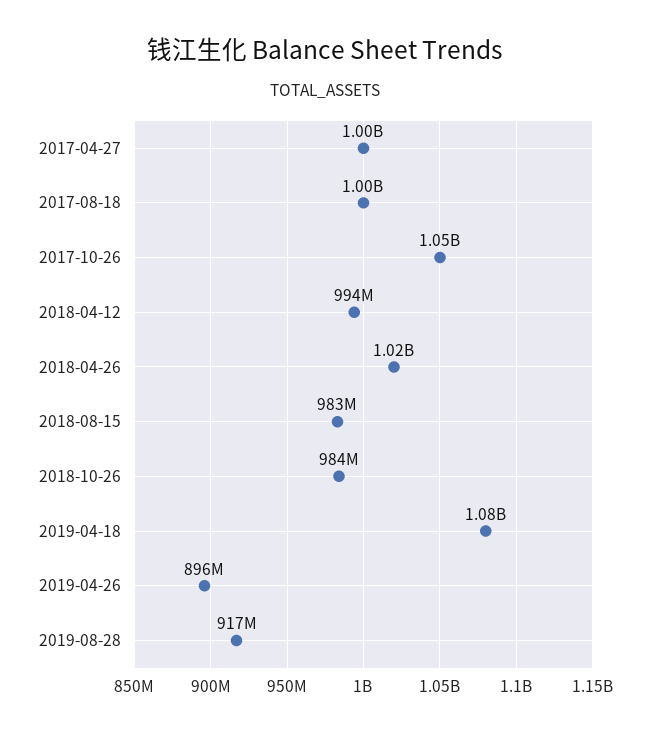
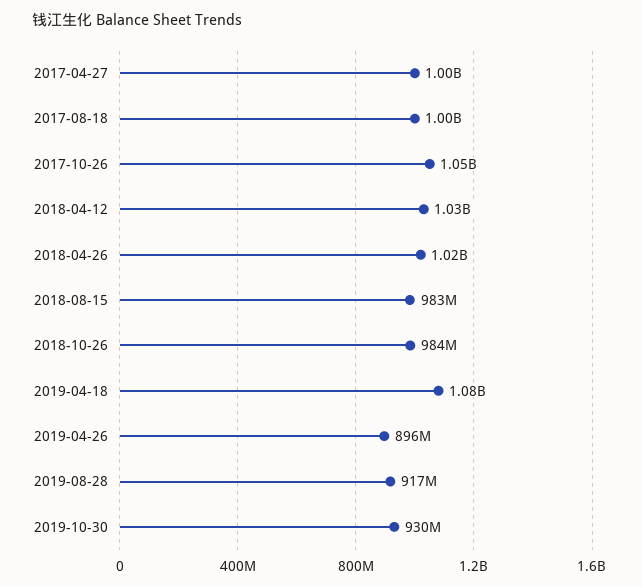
2018-04-12: 994000000 -> 1030000000
2019-10-30: none -> 930000000

